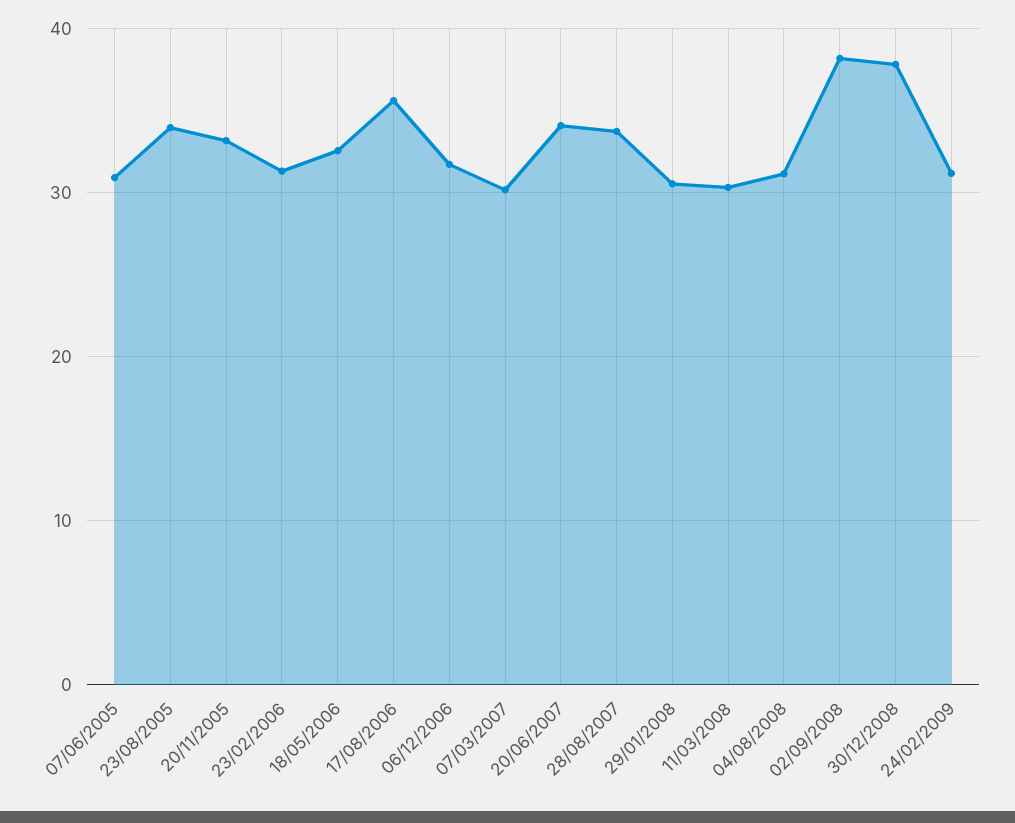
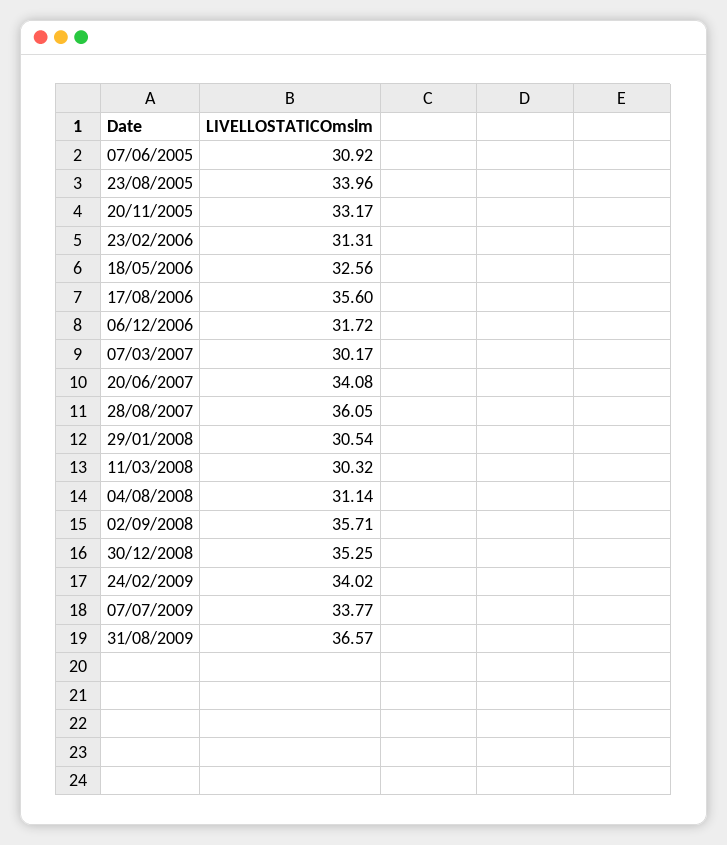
28/08/2007: 34 -> 36.05
02/09/2008: 38 -> 35.71
30/12/2008: 38 -> 35.25
24/02/2009: 31 -> 34.02
07/07/2009: none -> 33.77
31/08/2009: none -> 36.57

